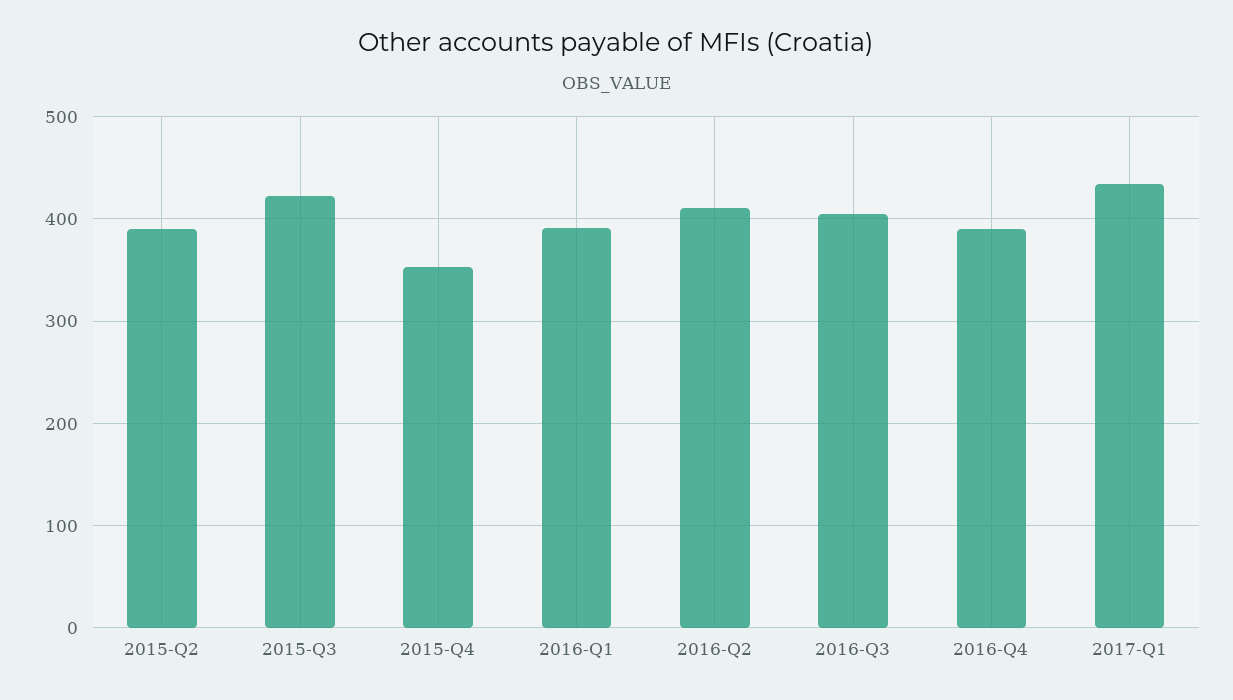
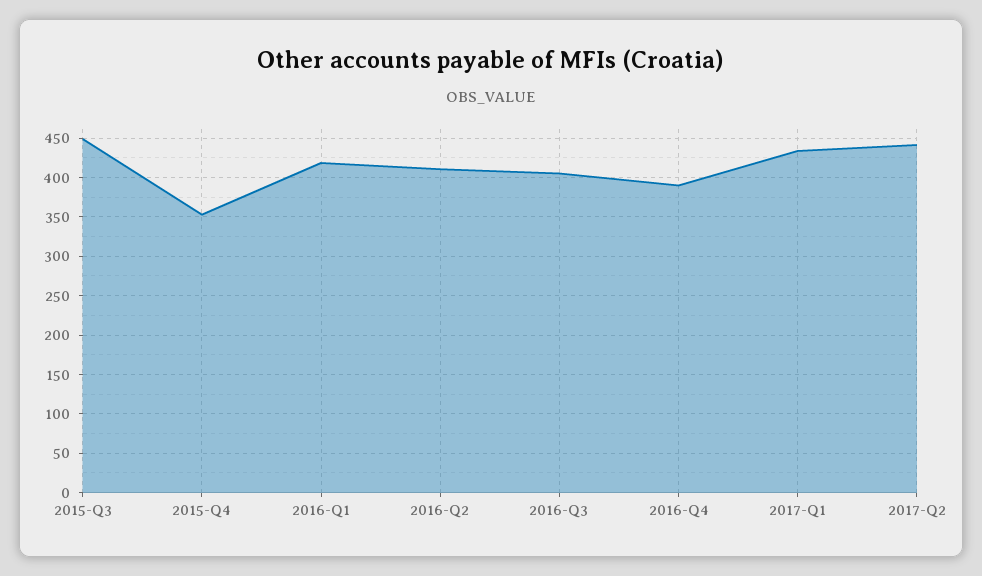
2015-Q2: 390 -> none
2015-Q3: 420 -> 450
2016-Q1: 390 -> 420
2017-Q2: none -> 440

